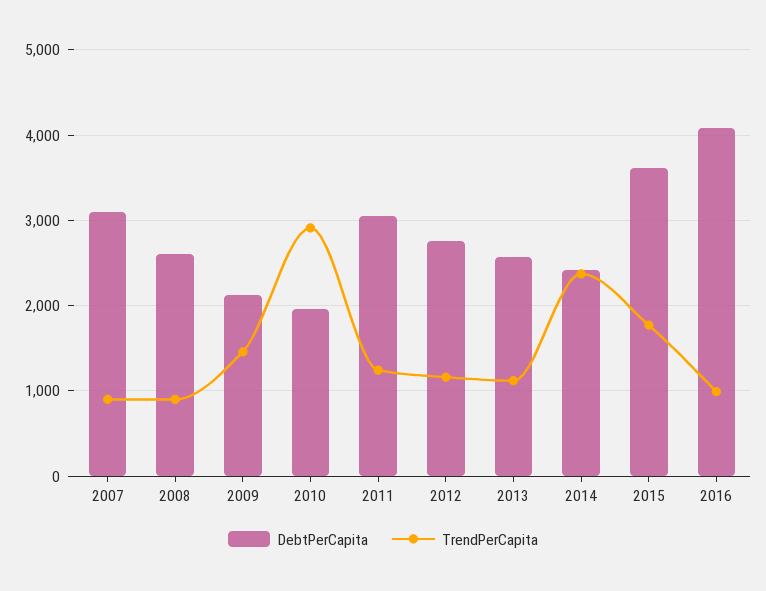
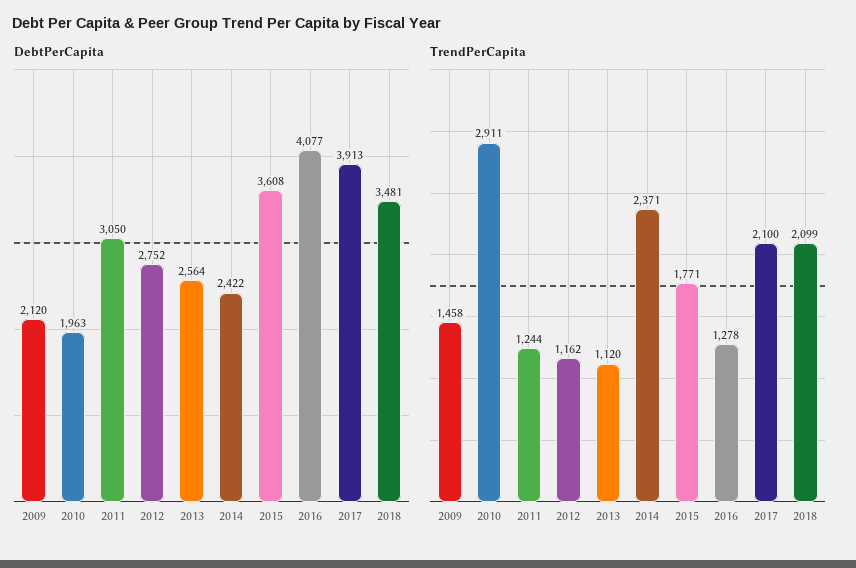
DebtPerCapita, 2007: 3100 -> none
TrendPerCapita, 2007: 900 -> none
DebtPerCapita, 2008: 2600 -> none
TrendPerCapita, 2008: 900 -> none
TrendPerCapita, 2016: 1000 -> 1278
DebtPerCapita, 2017: none -> 3913
DebtPerCapita, 2018: none -> 3481
TrendPerCapita, 2017: none -> 2100
TrendPerCapita, 2018: none -> 2099

